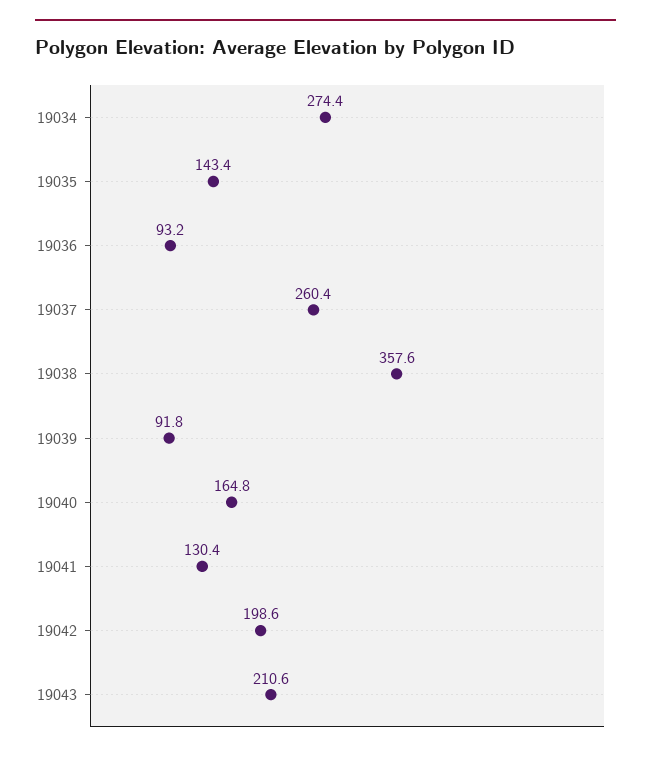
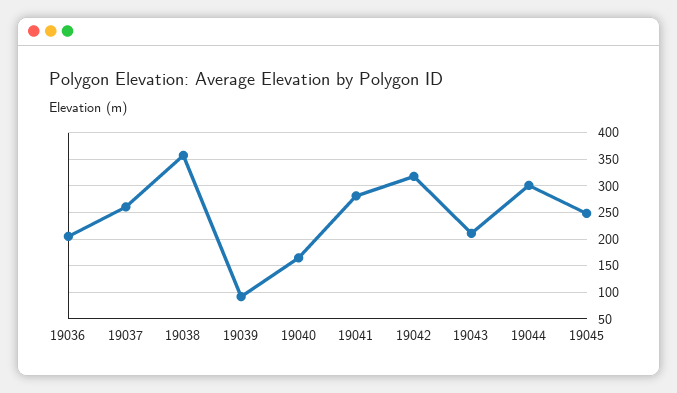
19034: 274.4 -> none
19035: 143.4 -> none
19036: 93.2 -> 200
19041: 130.4 -> 275
19042: 198.6 -> 325
19044: none -> 300
19045: none -> 250

